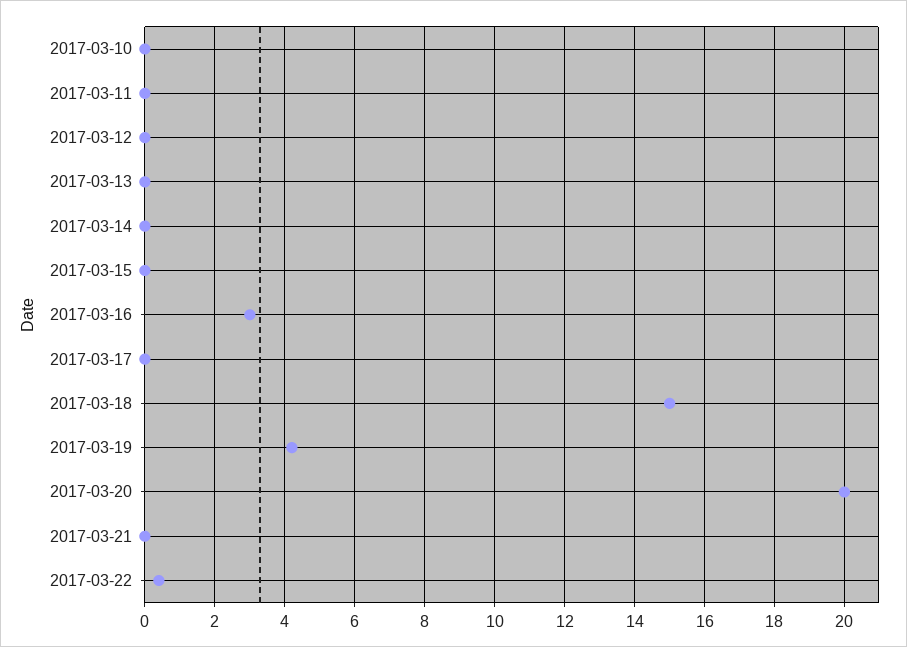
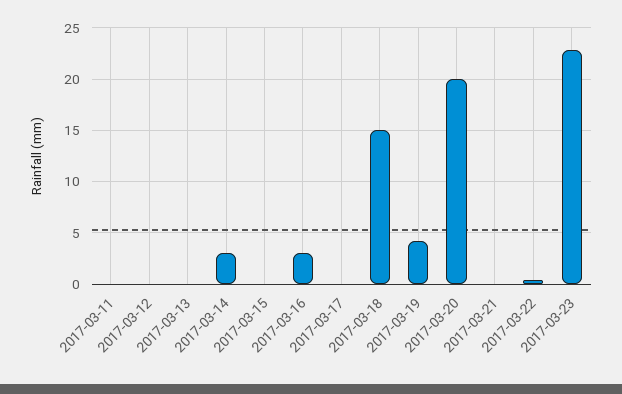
2017-03-10: 0 -> none
2017-03-14: 0 -> 3
2017-03-23: none -> 23

